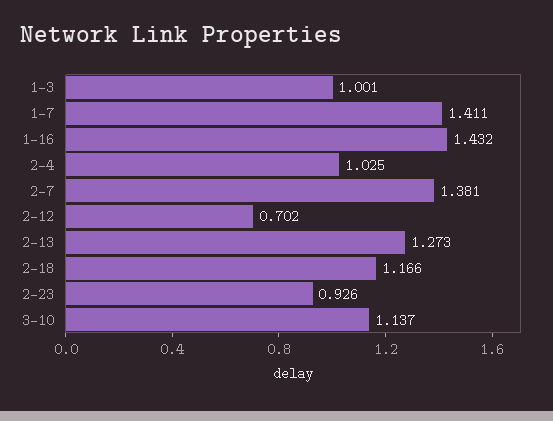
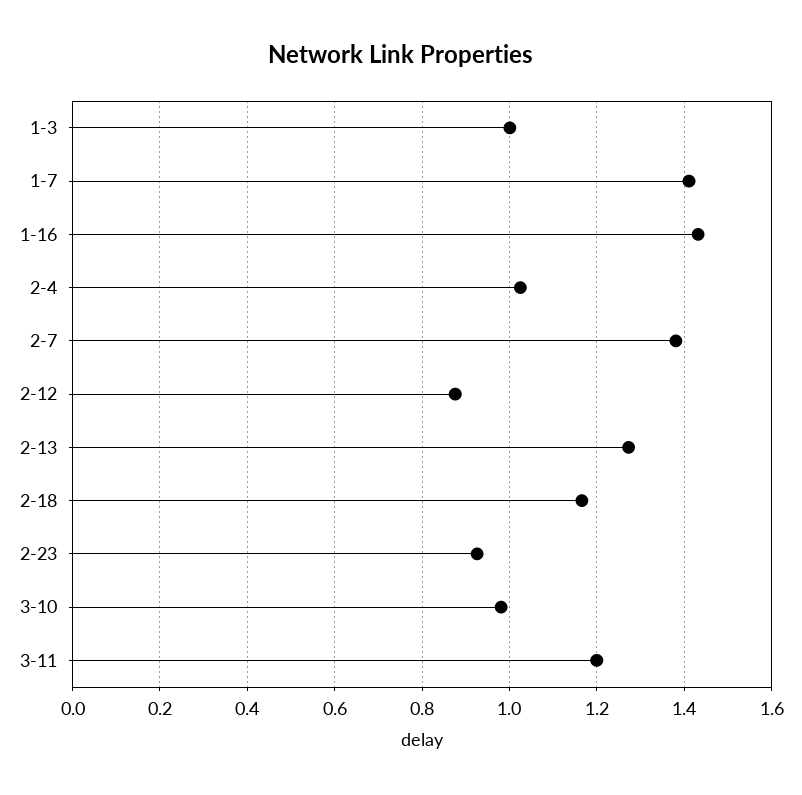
2-12: 0.702 -> 0.88
3-10: 1.137 -> 0.98
3-11: none -> 1.2

